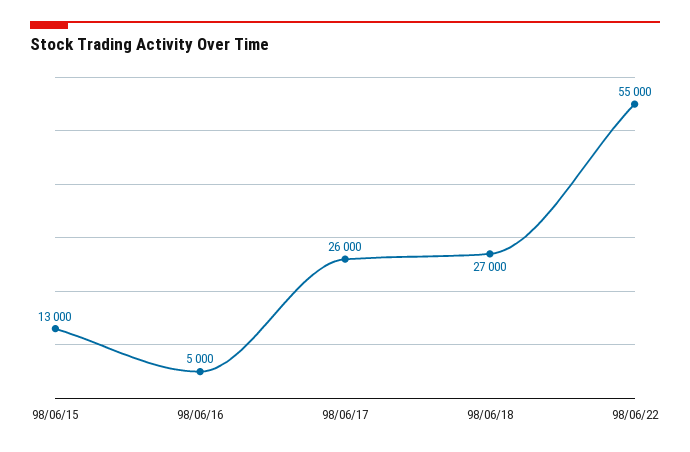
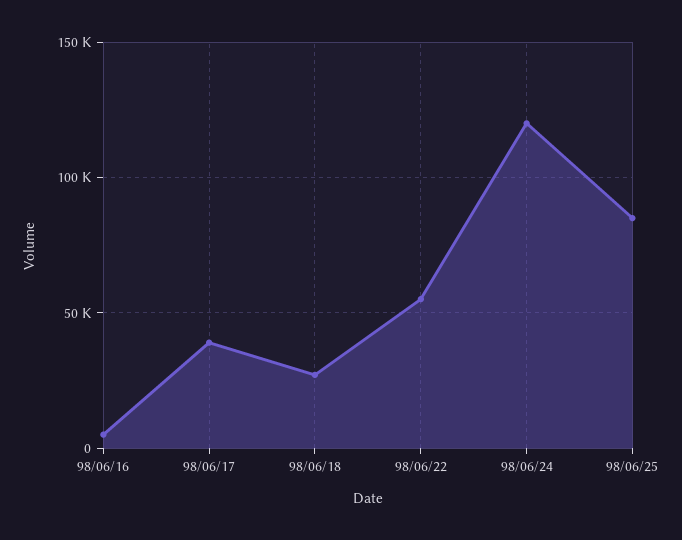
98/06/15: 13000 -> none
98/06/17: 26000 -> 40000
98/06/24: none -> 120000
98/06/25: none -> 85000

